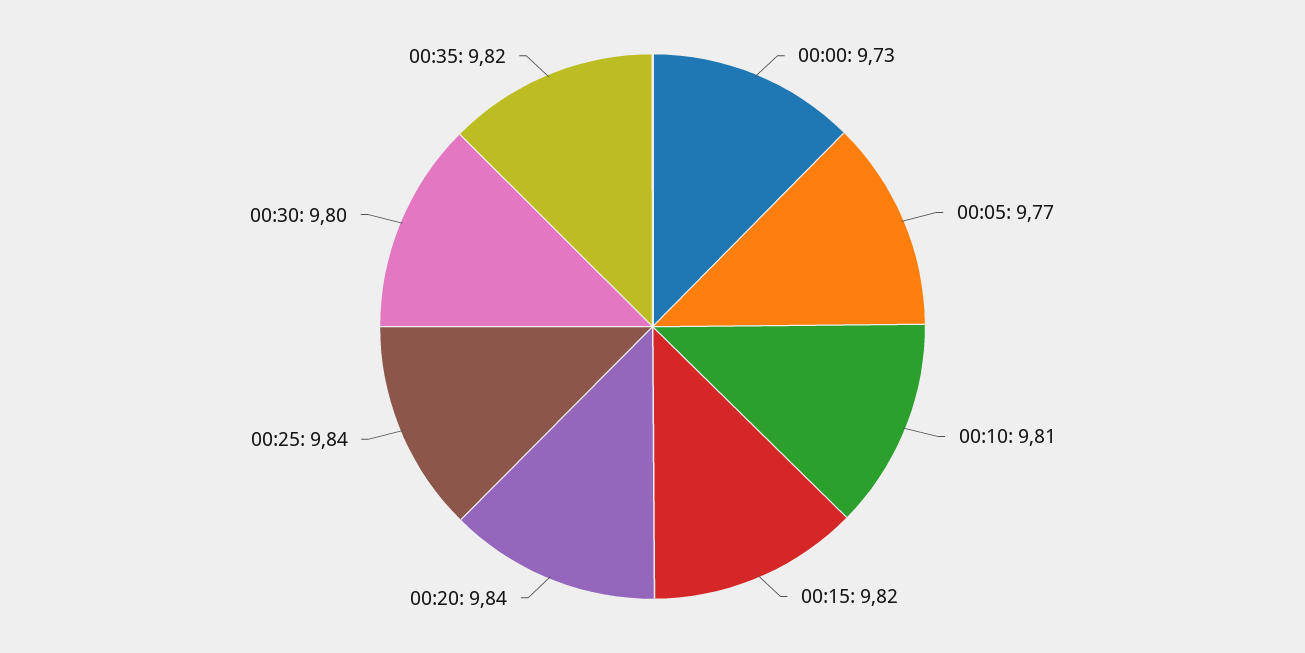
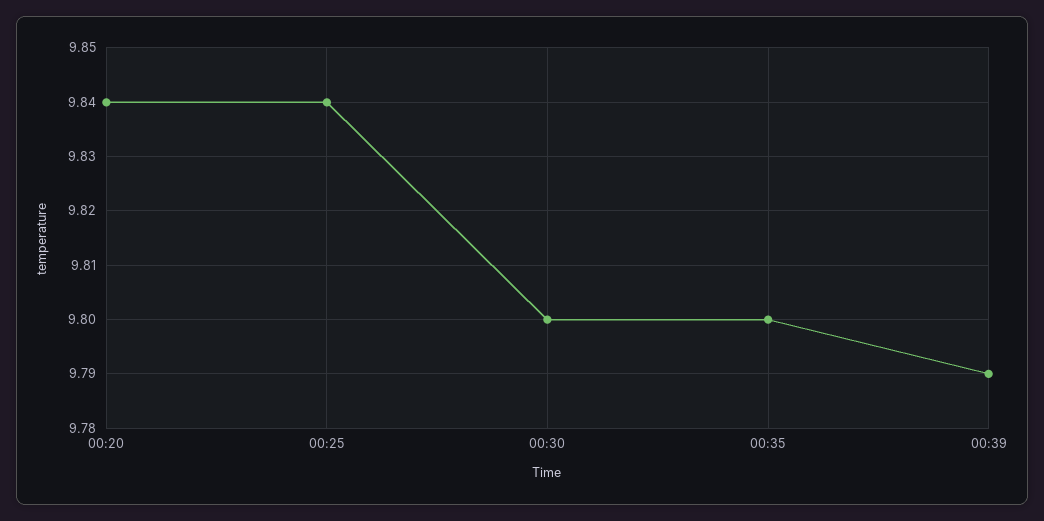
00:00: 9.73 -> none
00:05: 9.77 -> none
00:10: 9.81 -> none
00:15: 9.82 -> none
00:35: 9.82 -> 9.8
00:39: none -> 9.79

